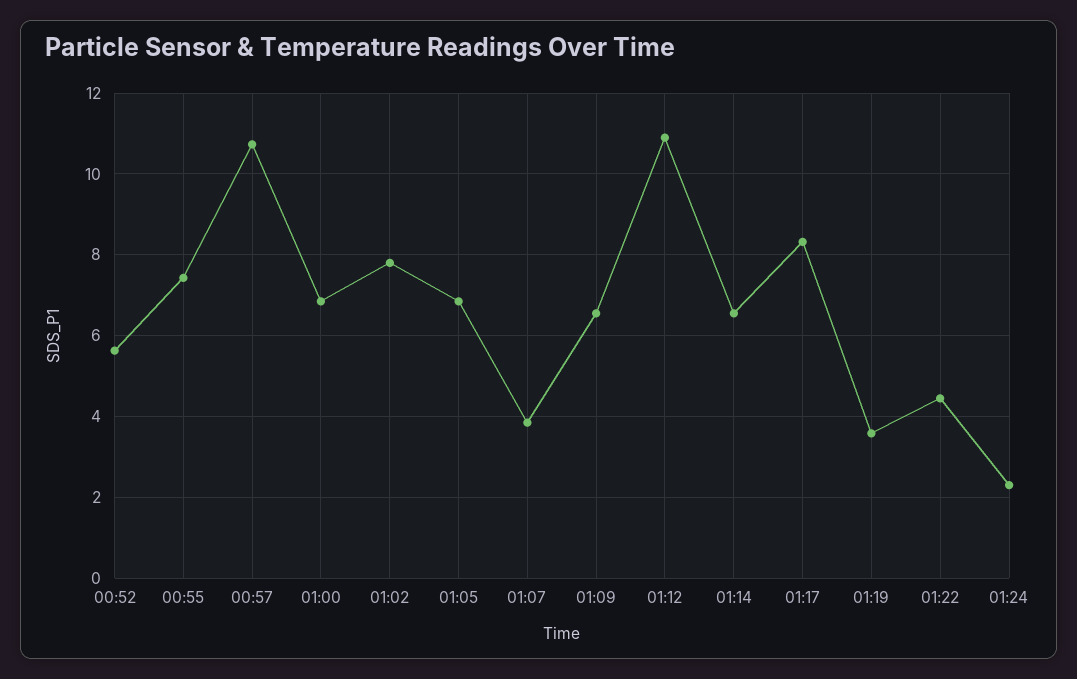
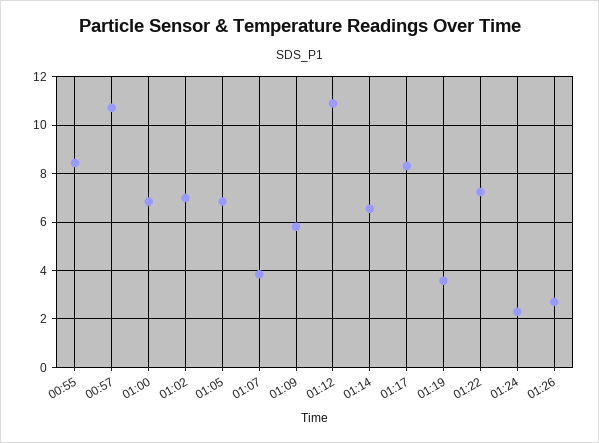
00:52: 5.6 -> none
00:55: 7.4 -> 8.5
01:02: 7.8 -> 7
01:09: 6.6 -> 5.75
01:22: 4.4 -> 7.25
01:26: none -> 2.75

